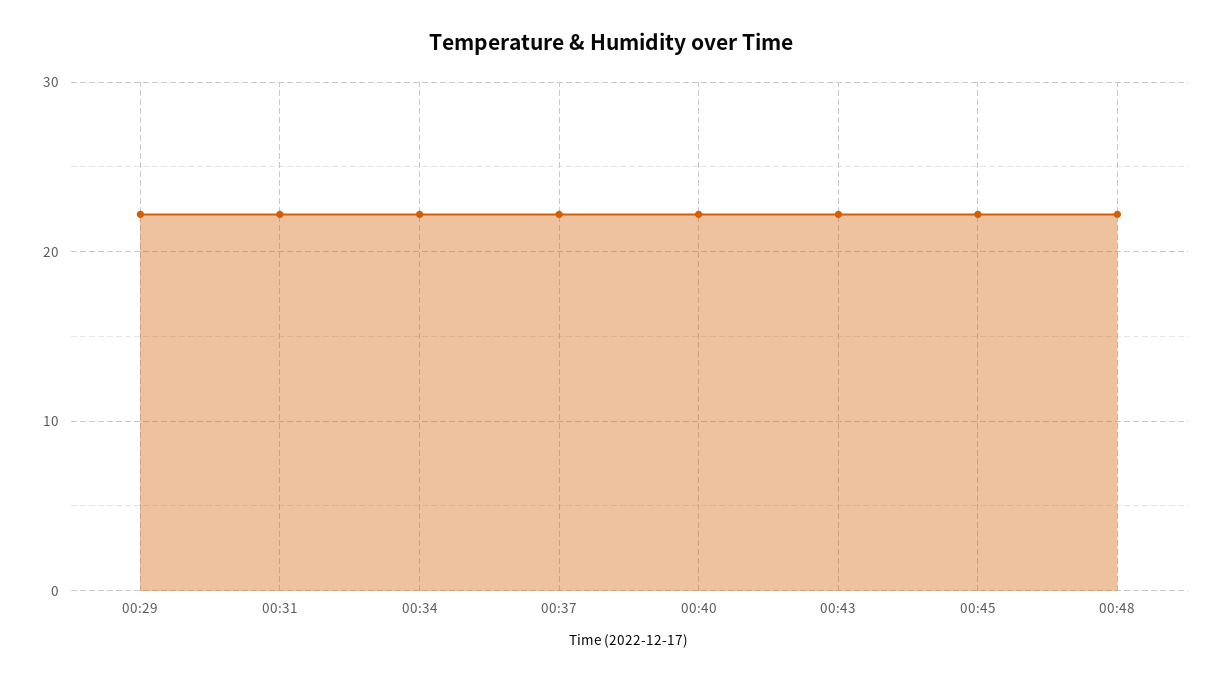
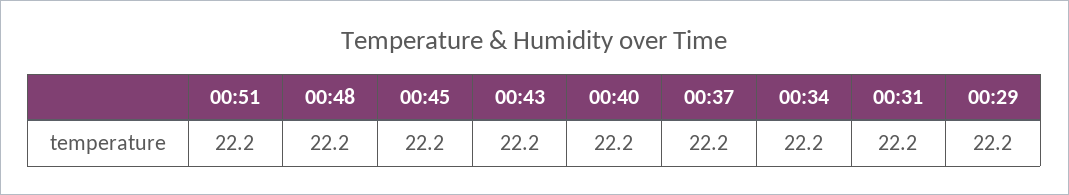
00:51: none -> 22.2

